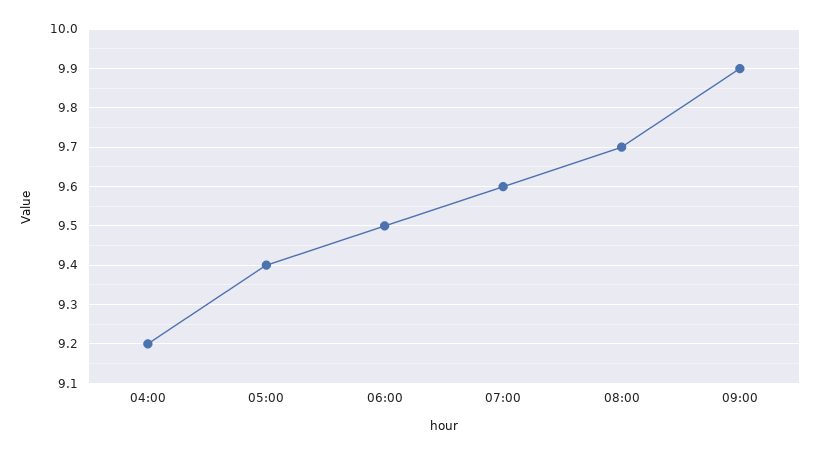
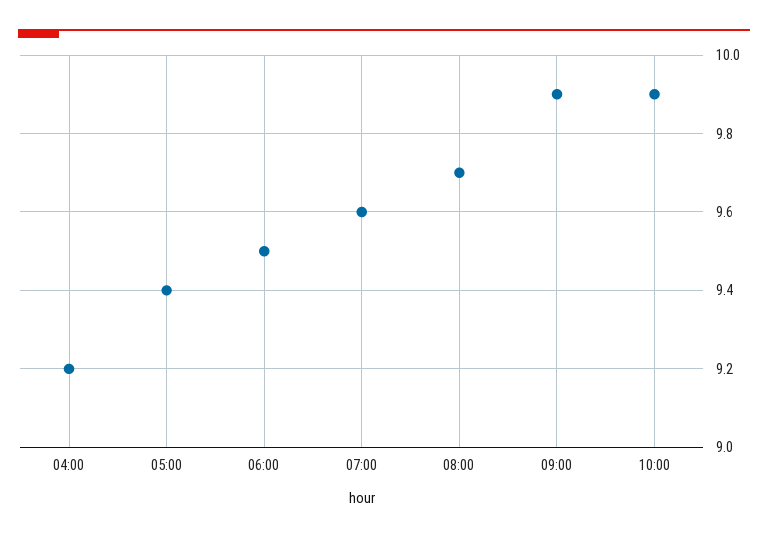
10:00: none -> 9.9

